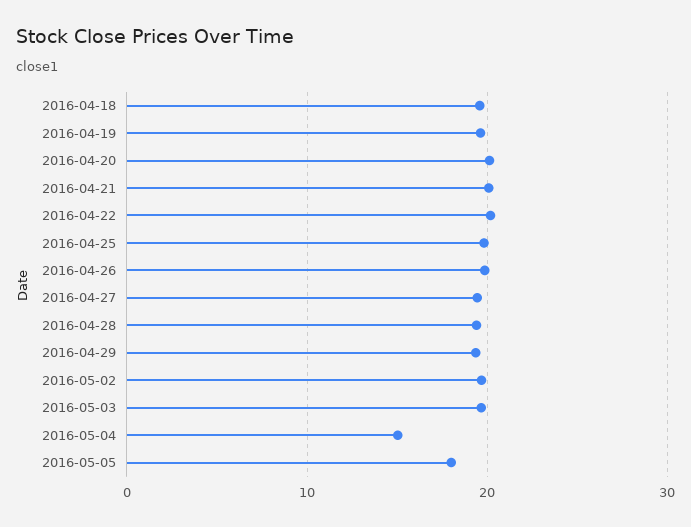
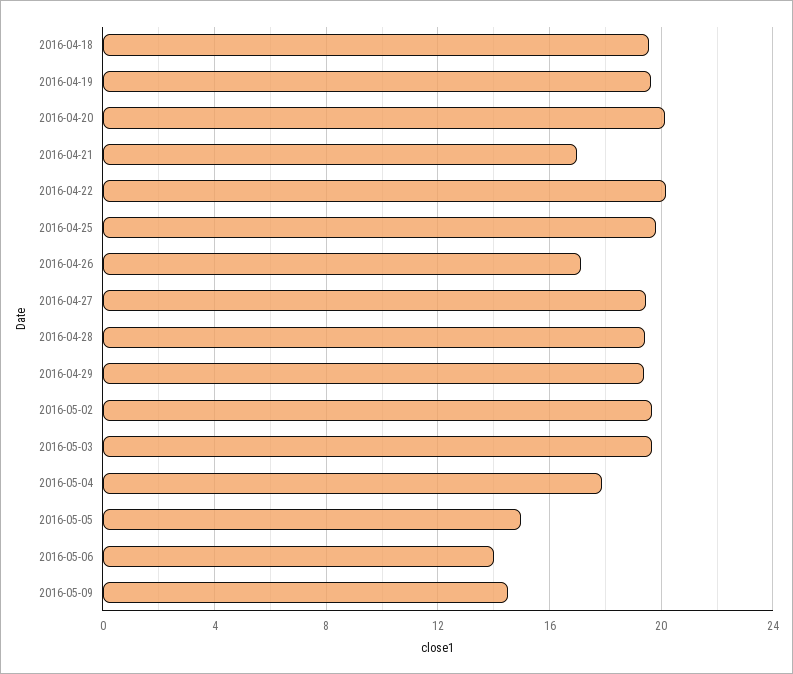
2016-04-21: 20 -> 17
2016-04-26: 20 -> 17
2016-05-04: 15 -> 18
2016-05-05: 18 -> 15
2016-05-06: none -> 14
2016-05-09: none -> 14.5

